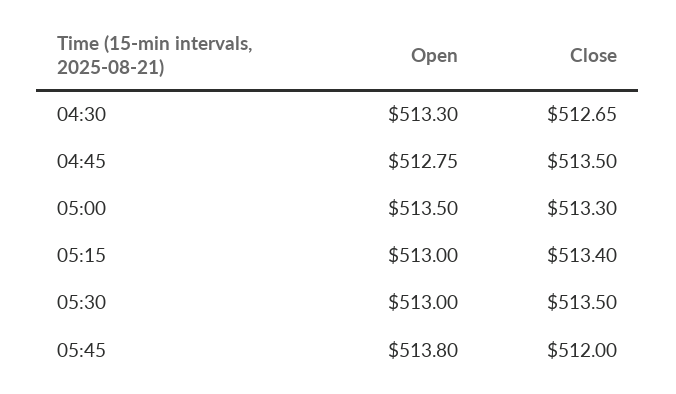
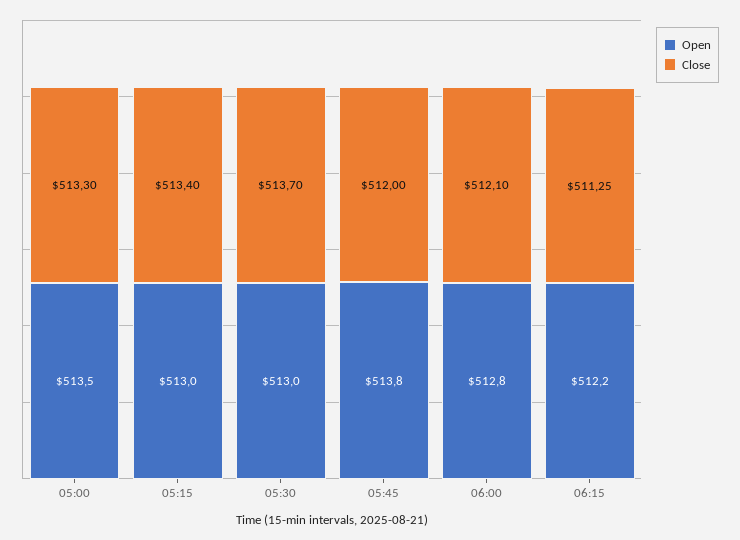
Open, 04:30: 513.3 -> none
Close, 04:30: 512.65 -> none
Open, 04:45: 512.75 -> none
Close, 04:45: 513.5 -> none
Close, 05:30: 513.5 -> 513.7
Open, 06:00: none -> 512.8
Close, 06:00: none -> 512.1
Open, 06:15: none -> 512.2
Close, 06:15: none -> 511.25

